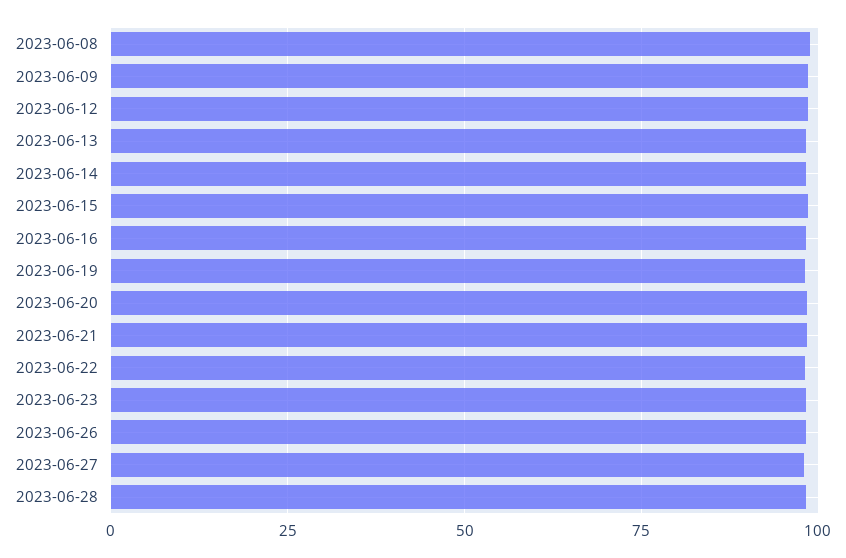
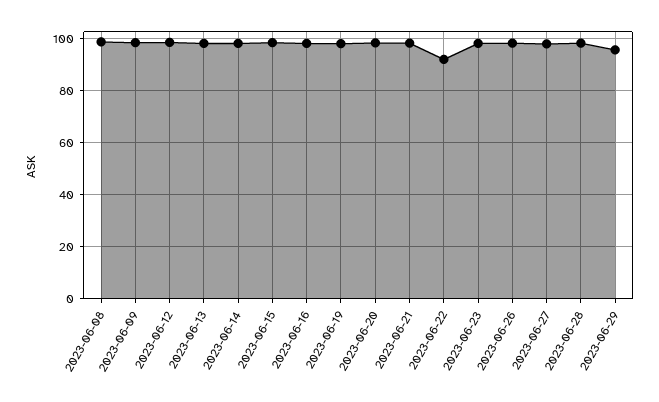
2023-06-22: 97.5 -> 92.5
2023-06-29: none -> 95

